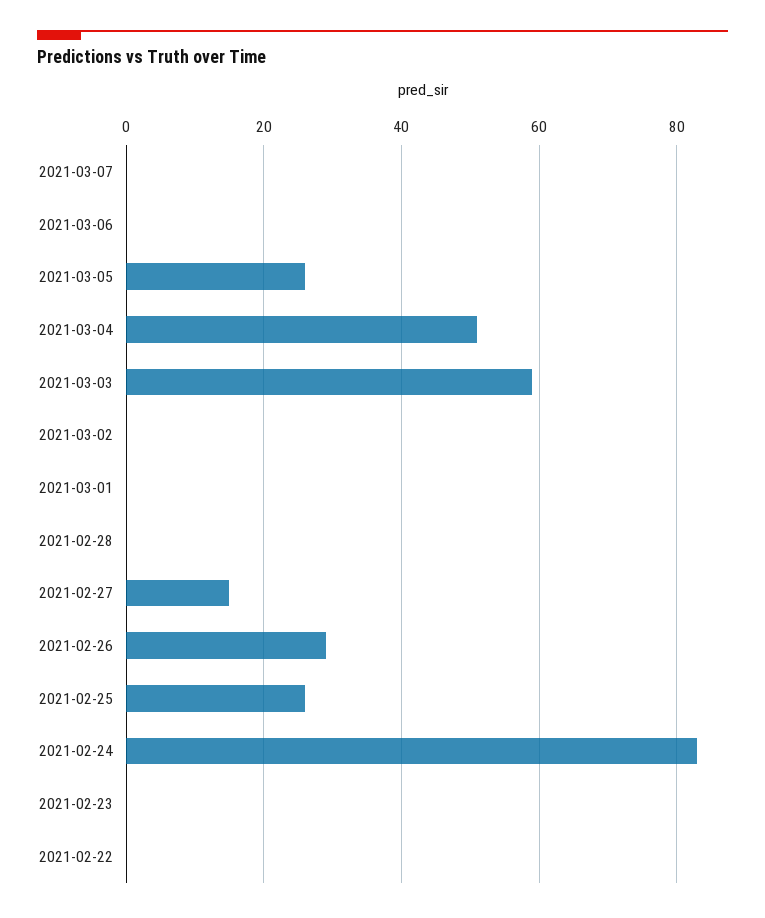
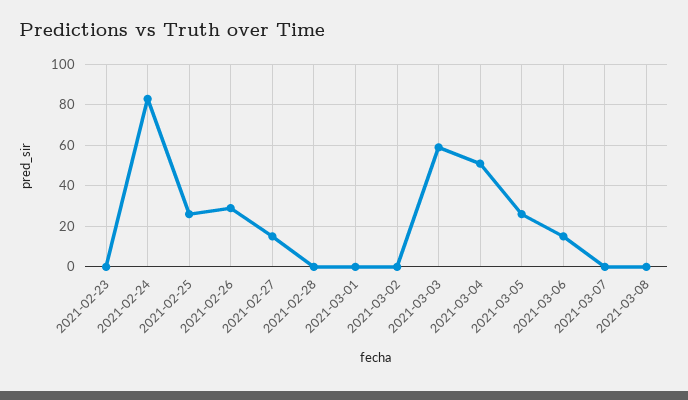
2021-03-06: 0 -> 15
2021-02-22: 0 -> none
2021-03-08: none -> 0

